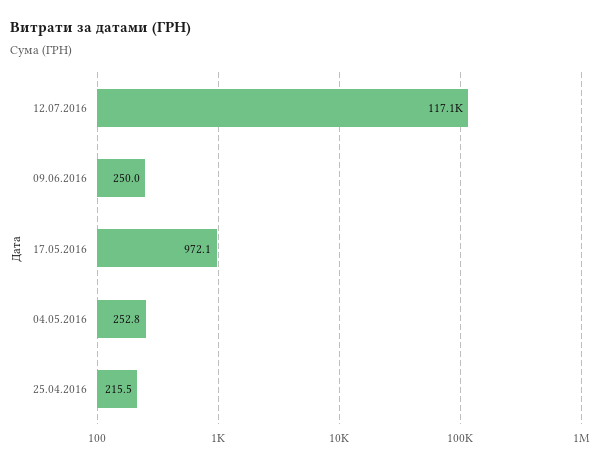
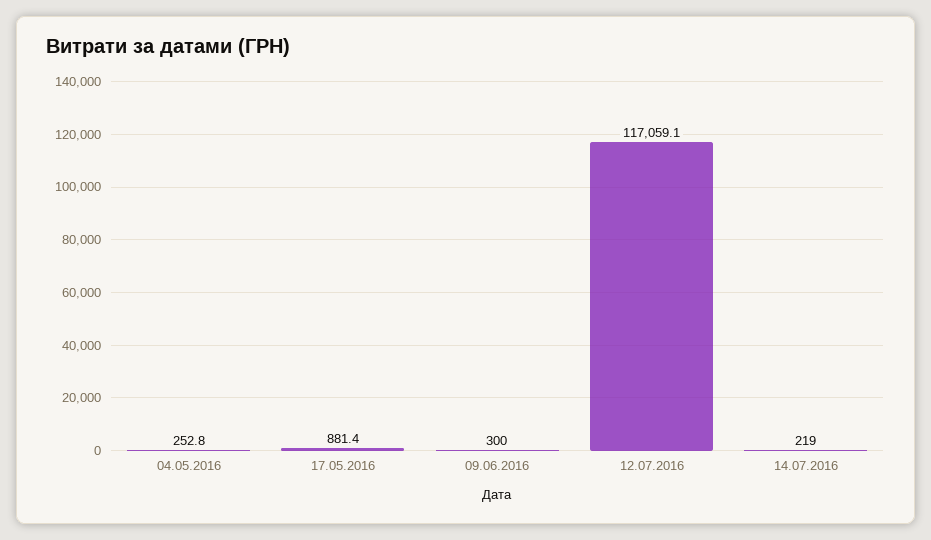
09.06.2016: 250 -> 300
17.05.2016: 972.1 -> 881.4
25.04.2016: 215.5 -> none
14.07.2016: none -> 219

